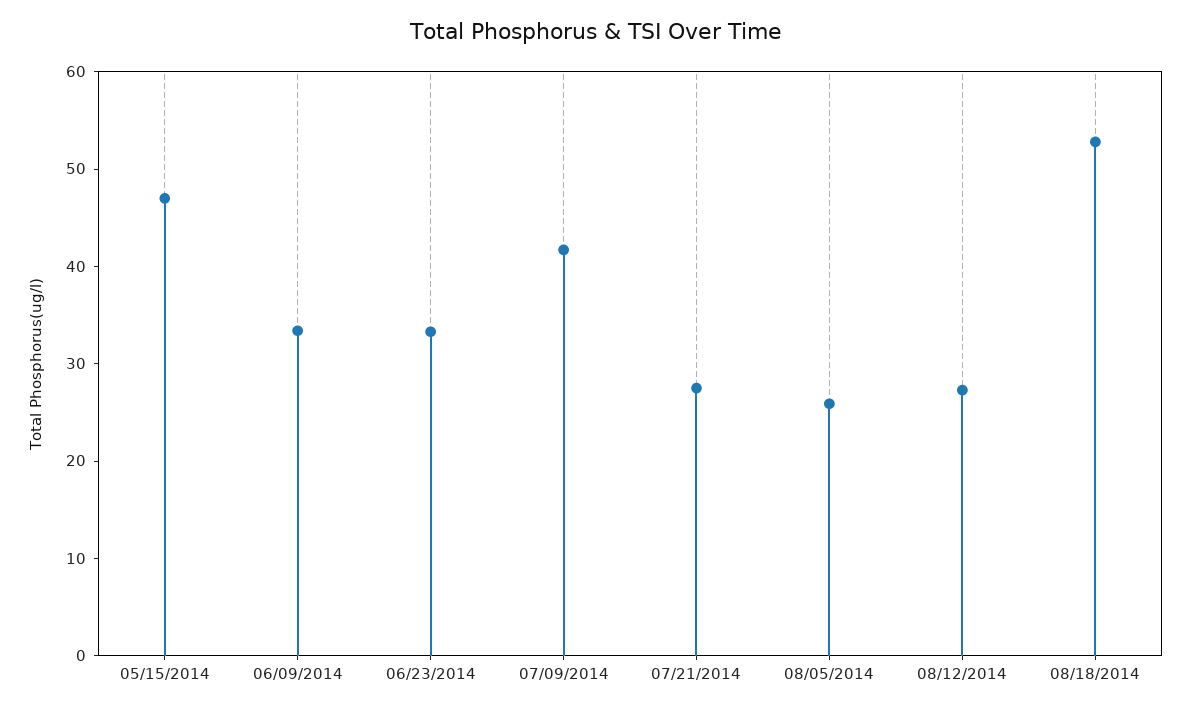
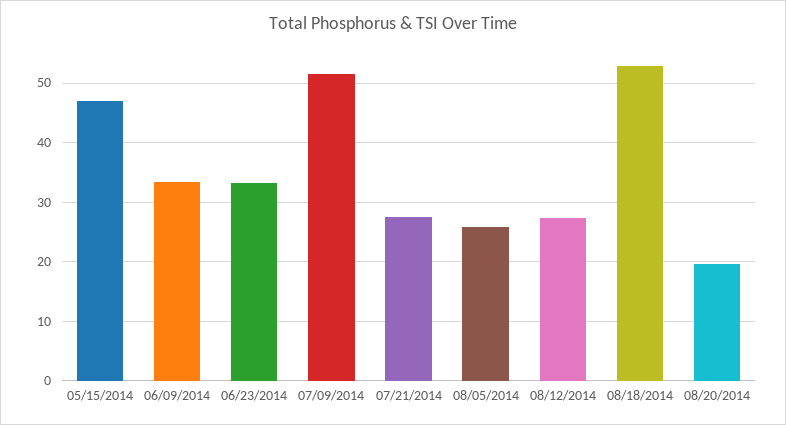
07/09/2014: 42 -> 52
08/20/2014: none -> 20

